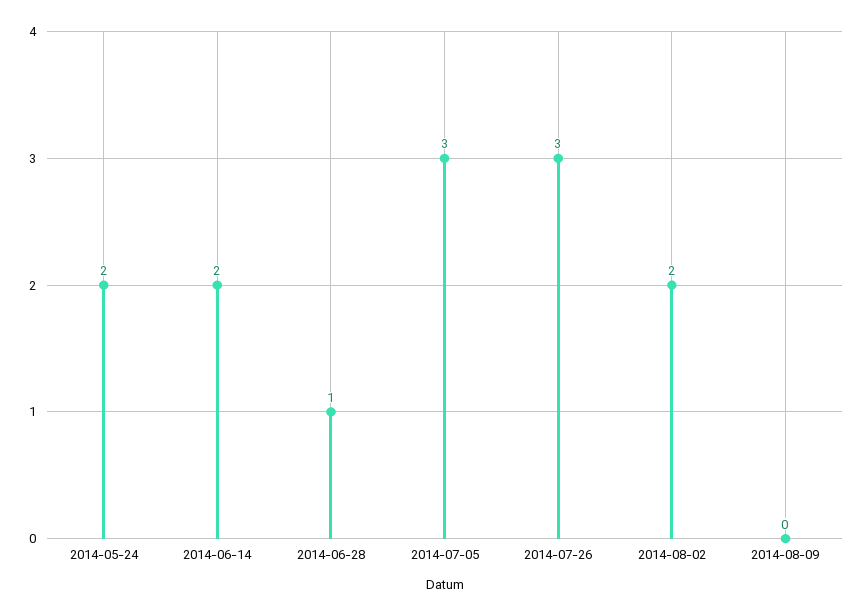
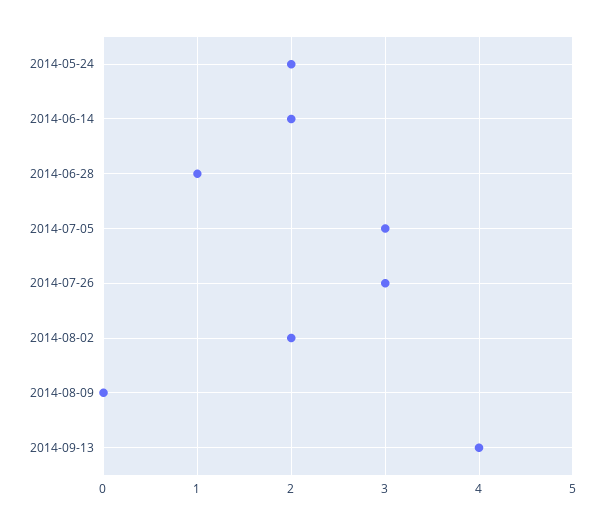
2014-09-13: none -> 4

